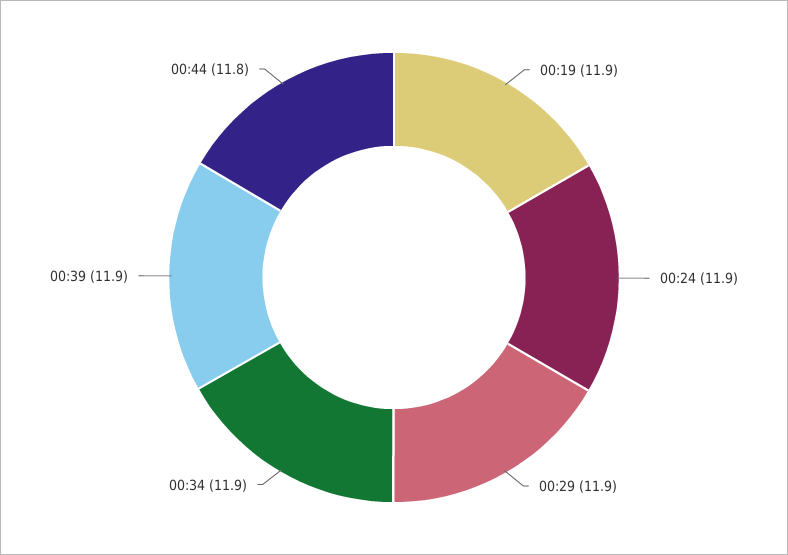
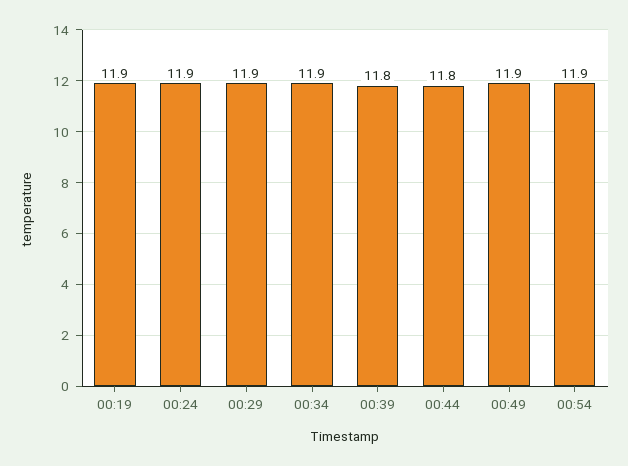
00:39: 11.9 -> 11.8
00:49: none -> 11.9
00:54: none -> 11.9

